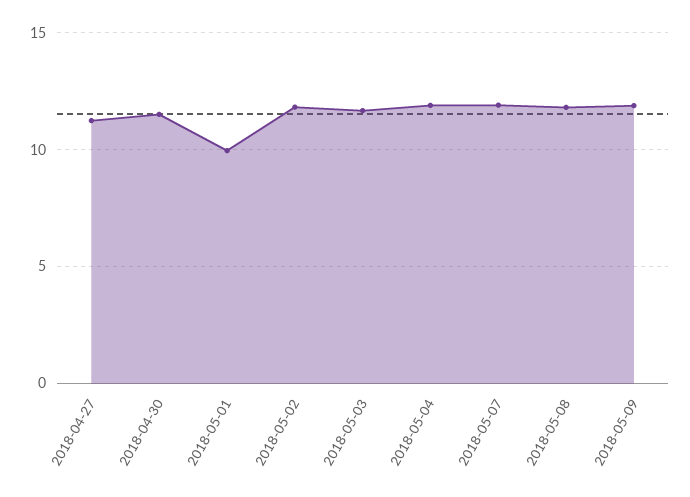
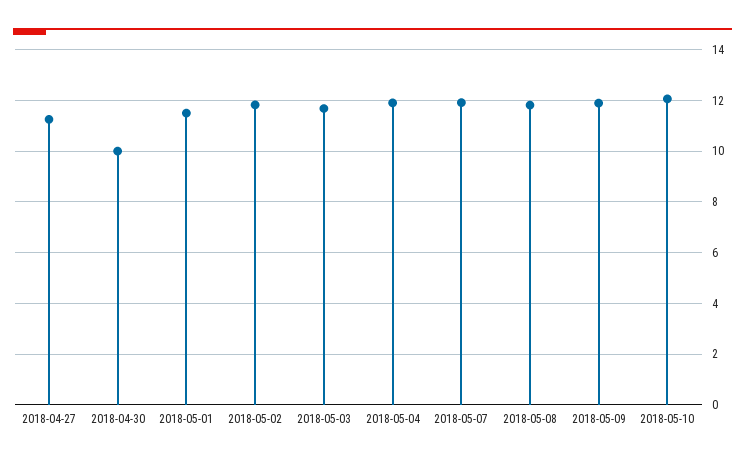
2018-04-30: 11.5 -> 10
2018-05-01: 10 -> 11.5
2018-05-10: none -> 12

